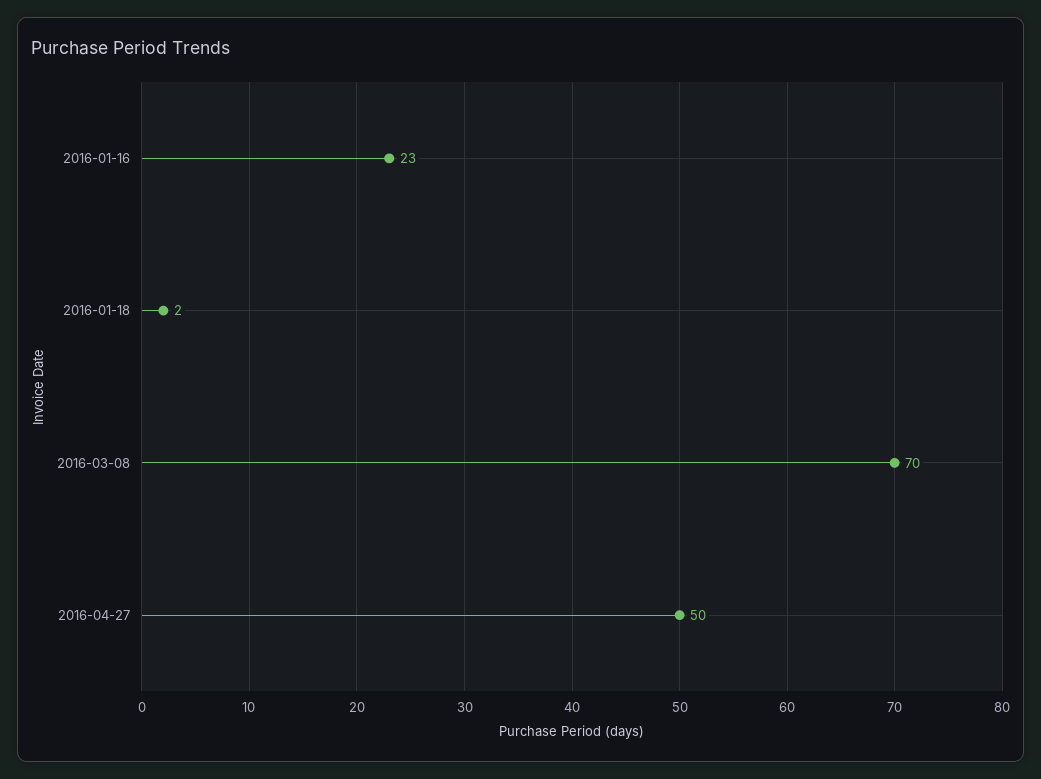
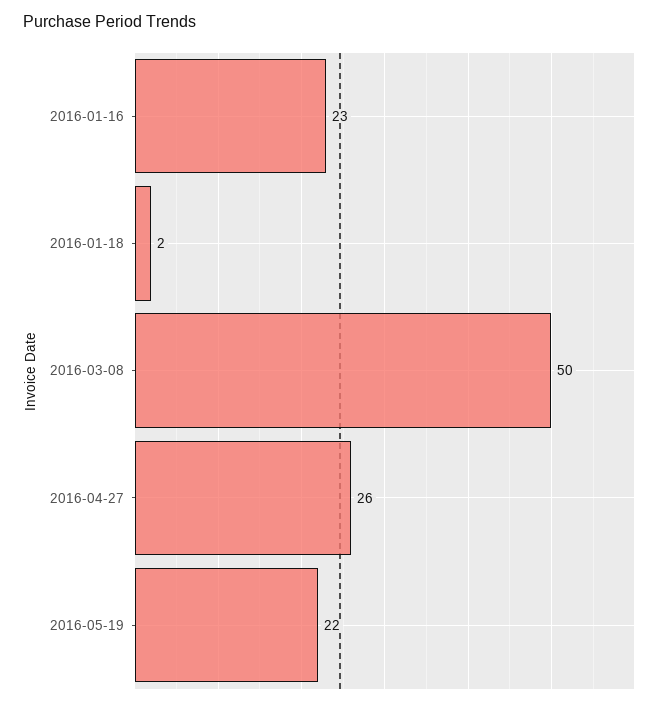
2016-03-08: 70 -> 50
2016-04-27: 50 -> 26
2016-05-19: none -> 22

